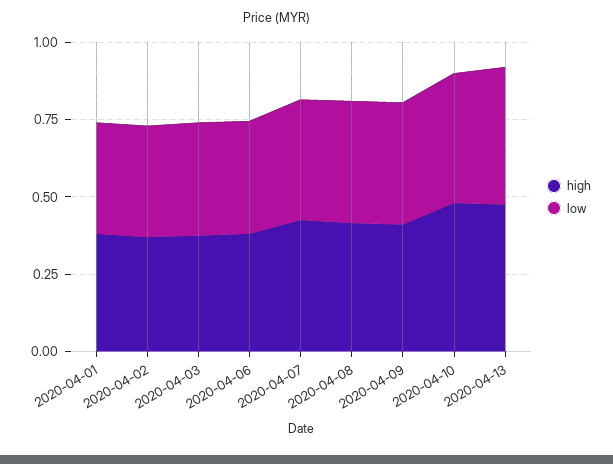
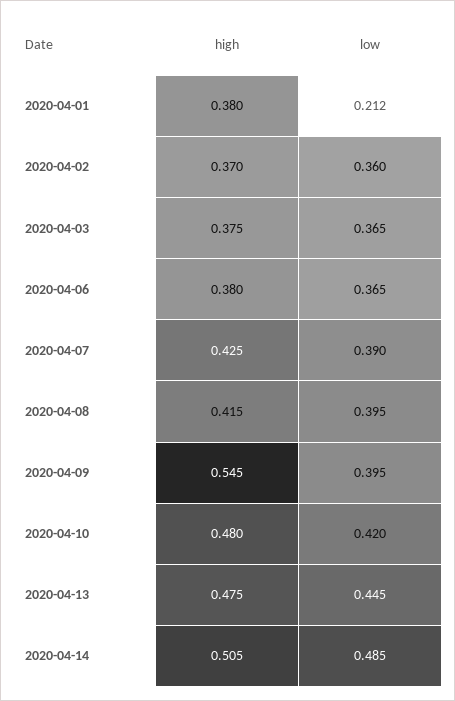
low, 2020-04-01: 0.35 -> 0.212
high, 2020-04-09: 0.4 -> 0.545
high, 2020-04-14: none -> 0.505
low, 2020-04-14: none -> 0.485

